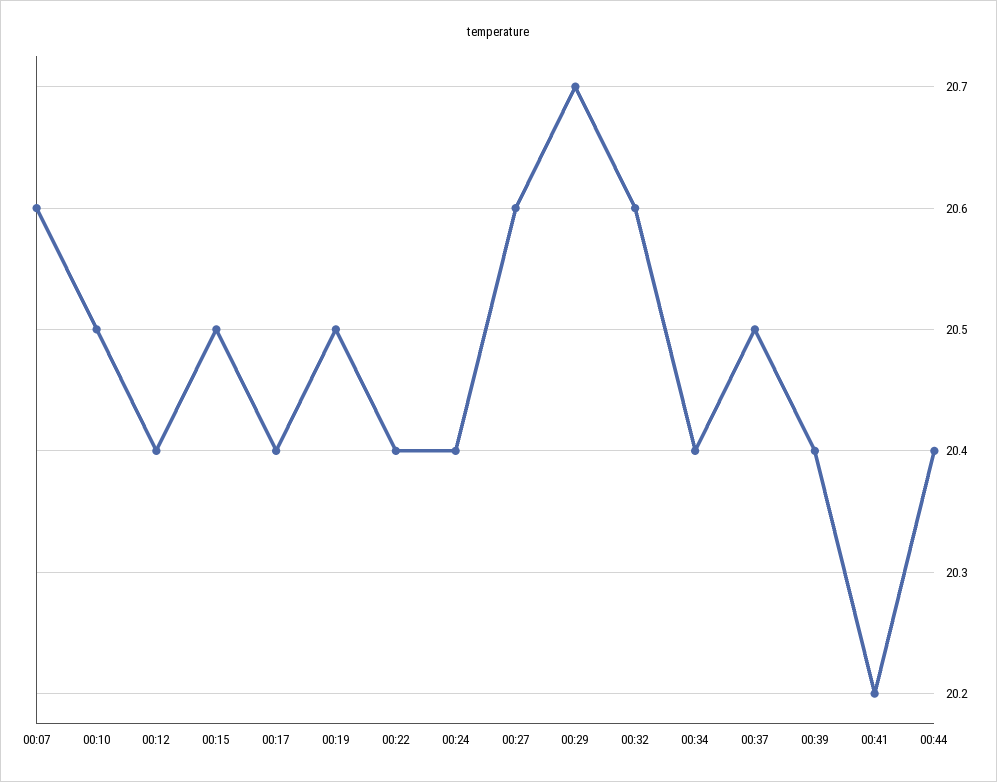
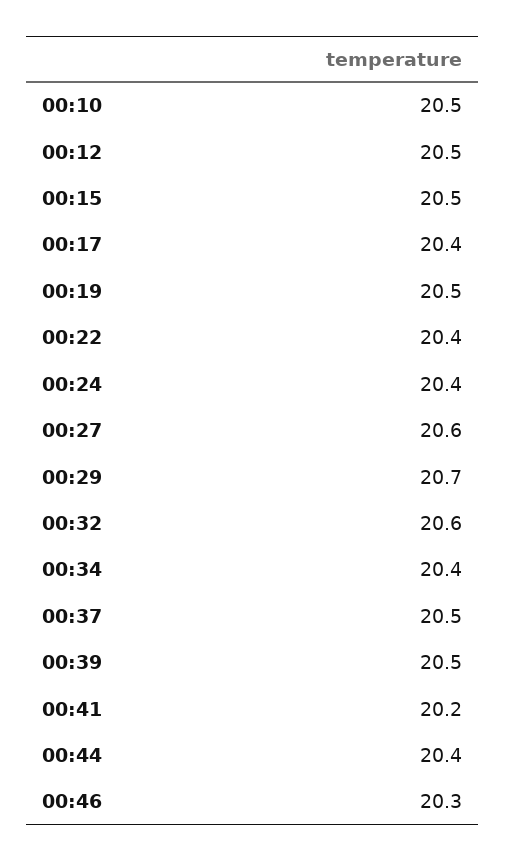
00:07: 20.6 -> none
00:12: 20.4 -> 20.5
00:39: 20.4 -> 20.5
00:46: none -> 20.3

